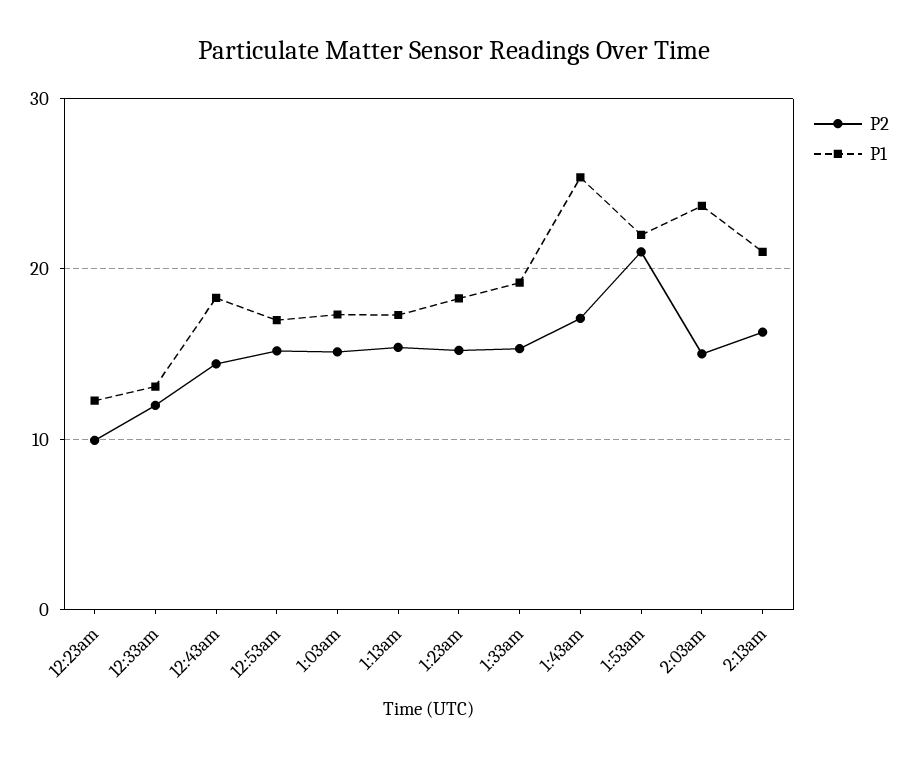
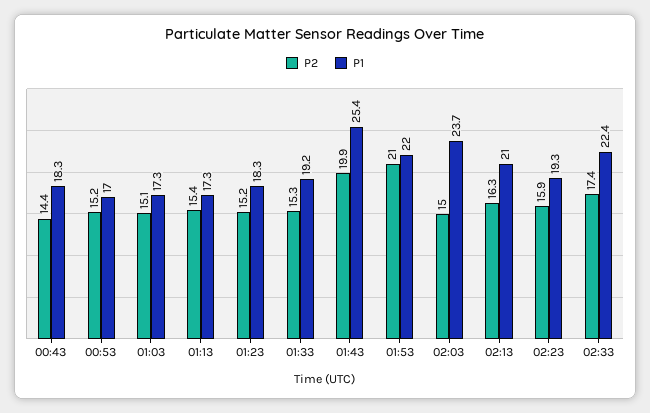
P2, 12:23am: 10 -> none
P1, 12:23am: 12 -> none
P2, 12:33am: 12 -> none
P1, 12:33am: 13 -> none
P2, 1:43am: 17 -> 19.9
P2, 02:23: none -> 15.9
P1, 02:23: none -> 19.3
P2, 02:33: none -> 17.4
P1, 02:33: none -> 22.4

